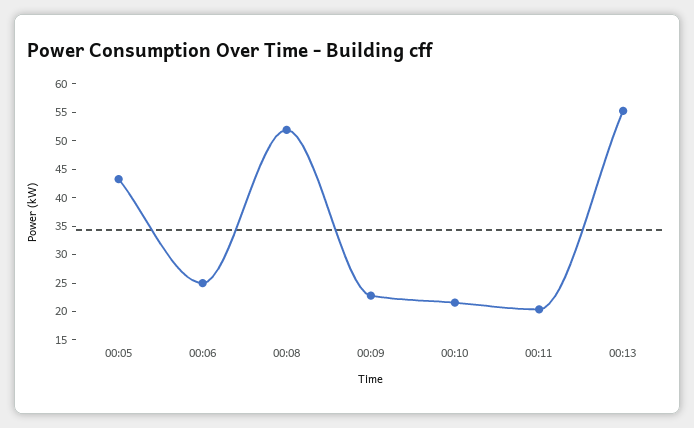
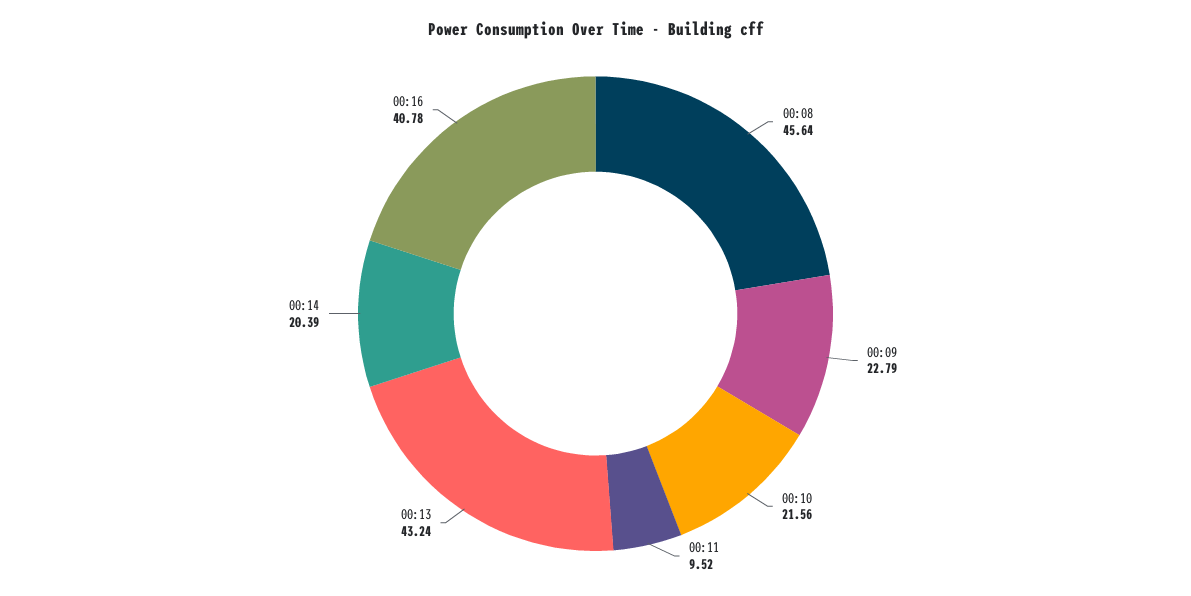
00:05: 42.5 -> none
00:06: 25 -> none
00:08: 52.5 -> 45.64
00:11: 20 -> 9.52
00:13: 55 -> 43.24
00:14: none -> 20.39
00:16: none -> 40.78

